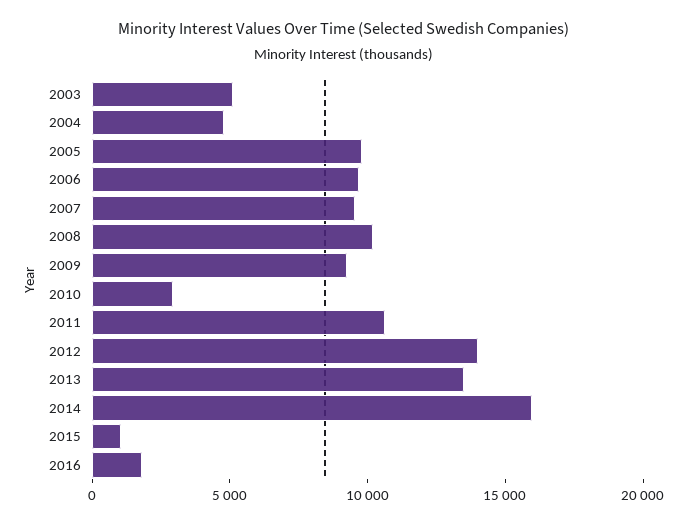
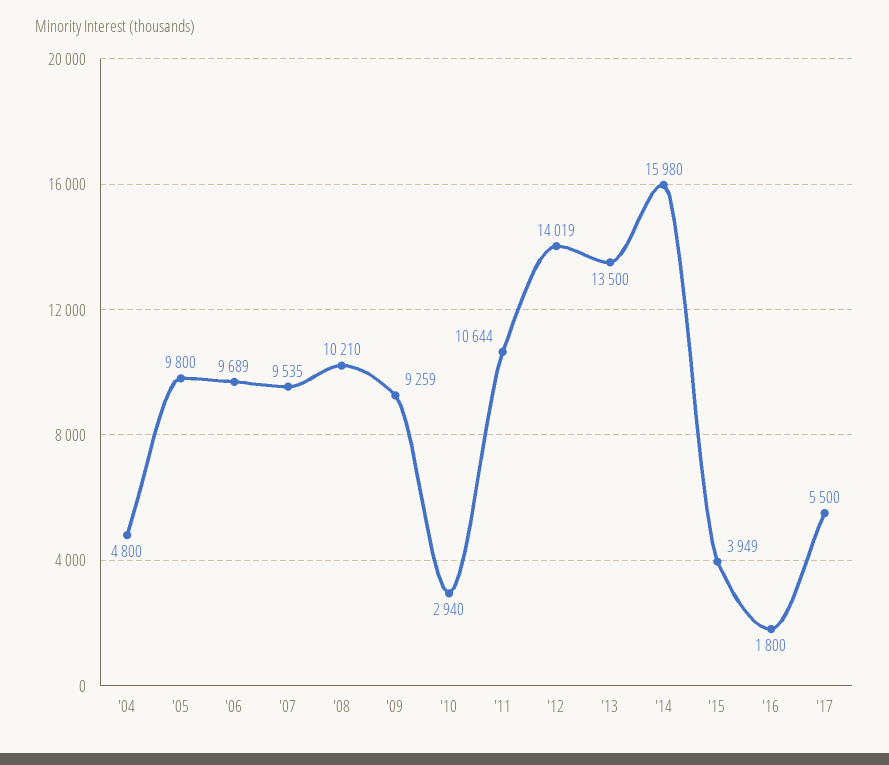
2003: 5000 -> none
2015: 1000 -> 3949
'17: none -> 5500

